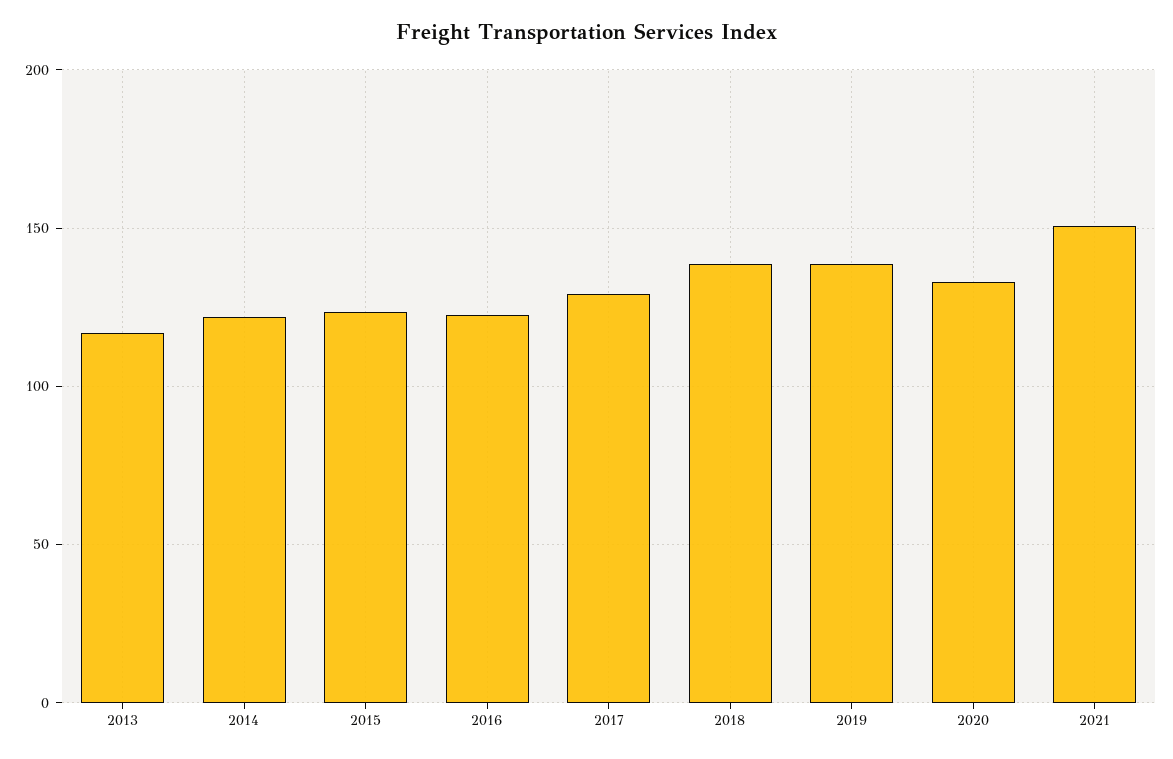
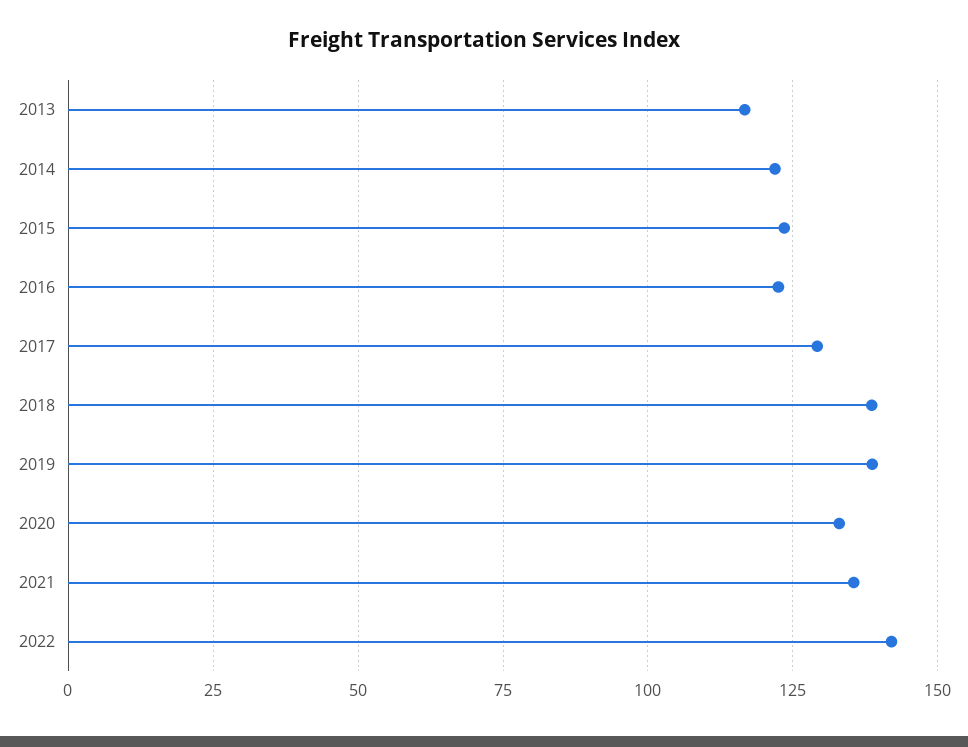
2021: 150 -> 135
2022: none -> 142.5

